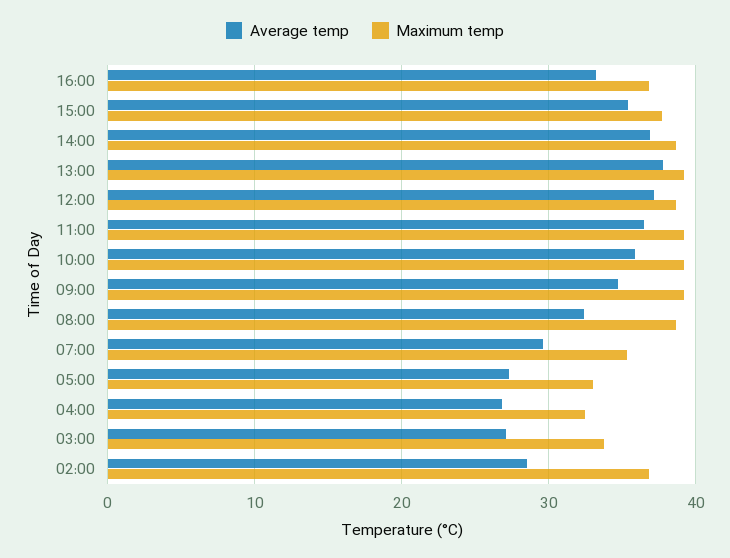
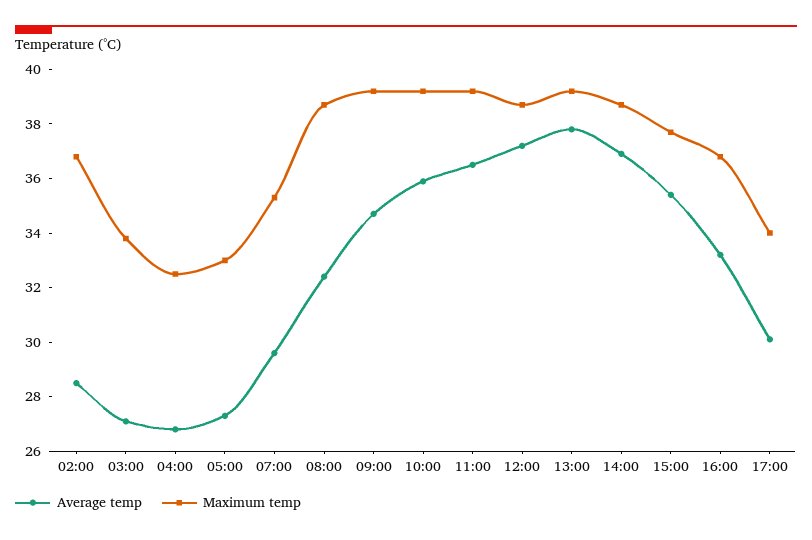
Average temp, 17:00: none -> 30
Maximum temp, 17:00: none -> 34

